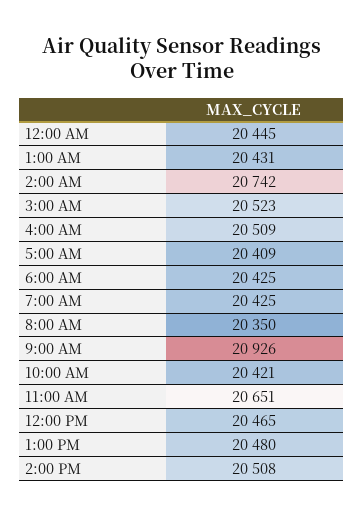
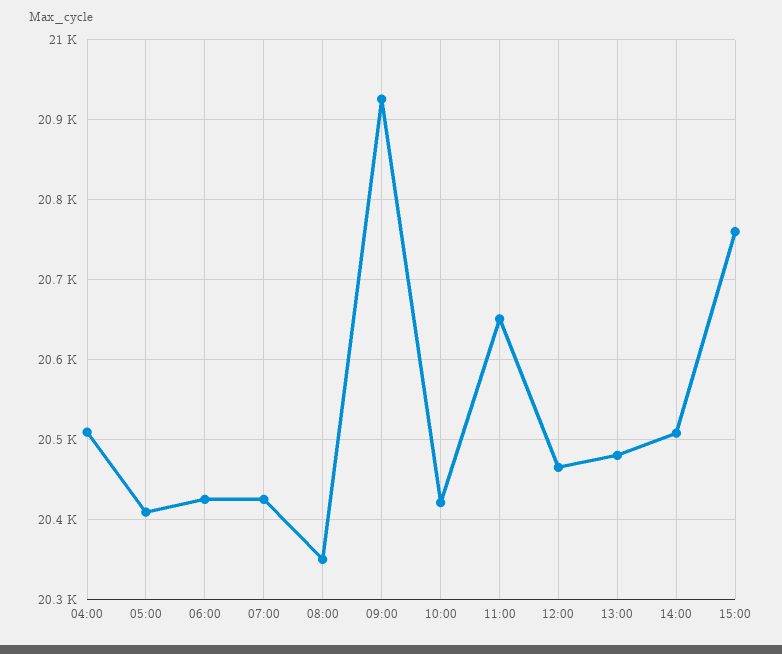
12:00 AM: 20445 -> none
1:00 AM: 20431 -> none
2:00 AM: 20742 -> none
3:00 AM: 20523 -> none
15:00: none -> 20760

